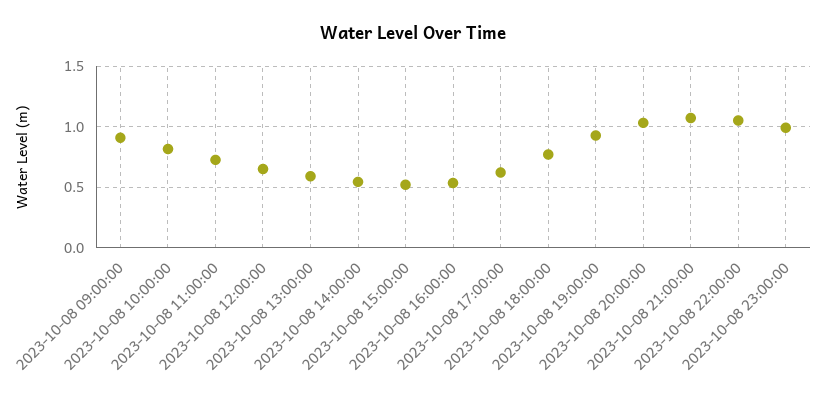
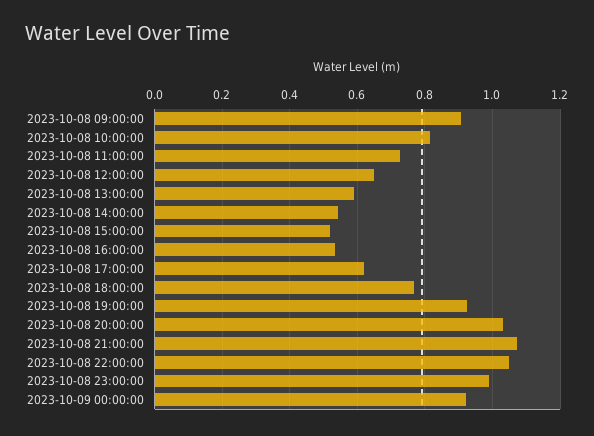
2023-10-09 00:00:00: none -> 0.92

